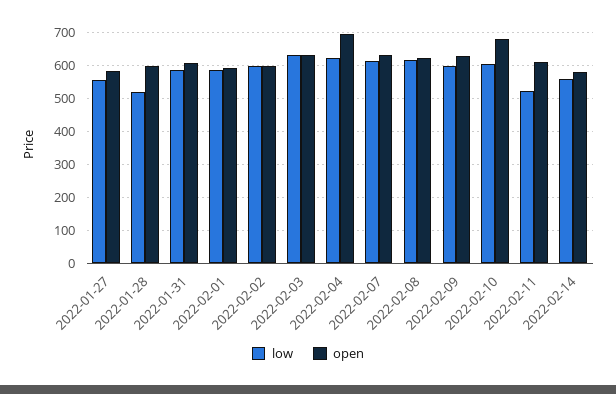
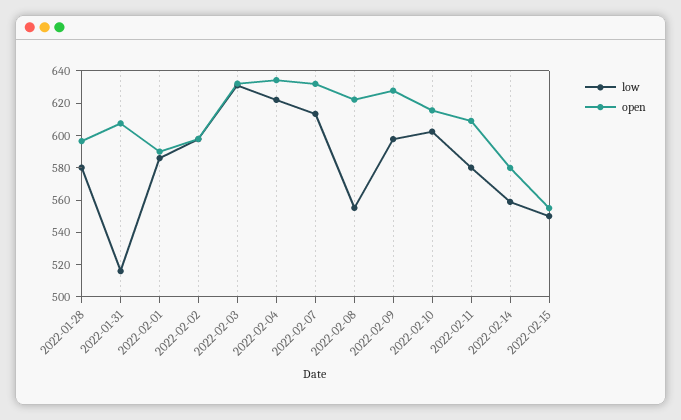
low, 2022-01-27: 560 -> none
open, 2022-01-27: 580 -> none
low, 2022-01-28: 520 -> 580
low, 2022-01-31: 580 -> 515
open, 2022-02-04: 700 -> 635
low, 2022-02-08: 620 -> 555
open, 2022-02-10: 680 -> 615
low, 2022-02-11: 520 -> 580
low, 2022-02-15: none -> 550
open, 2022-02-15: none -> 555

